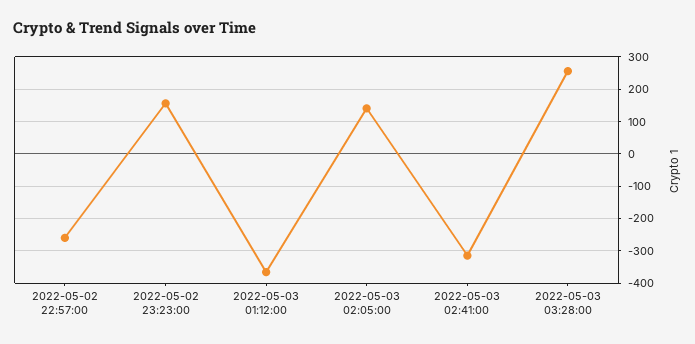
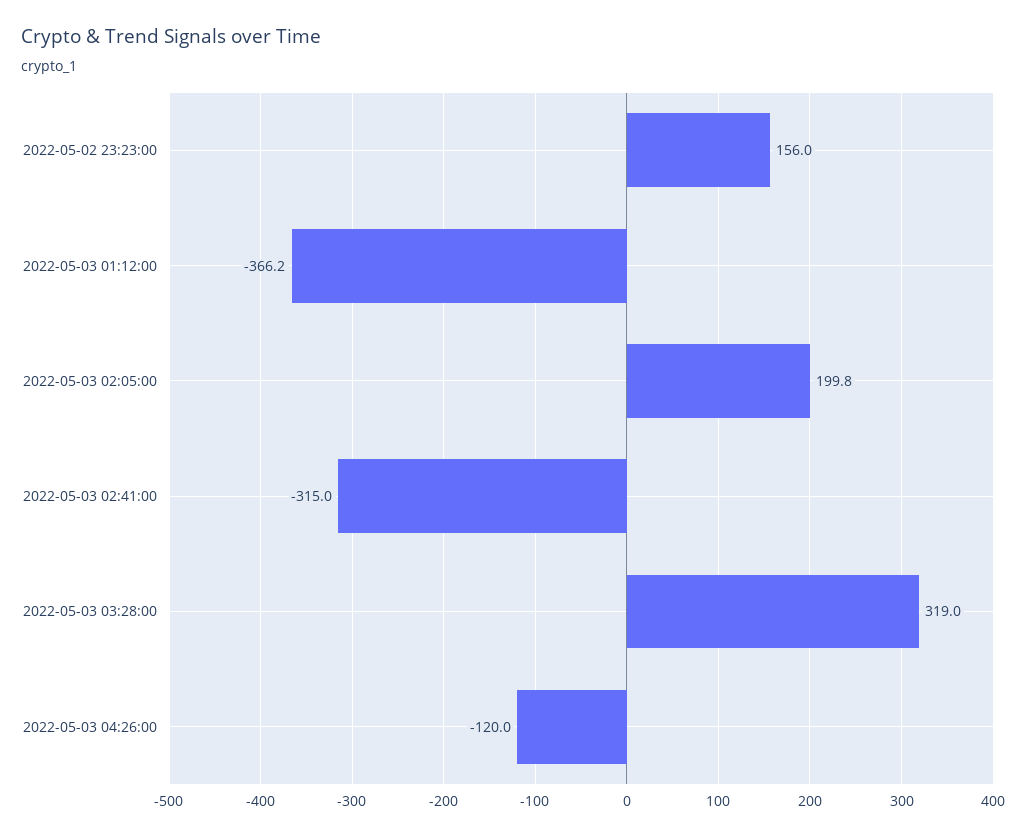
2022-05-02 22:57:00: -260 -> none
2022-05-03 02:05:00: 140 -> 199.8
2022-05-03 03:28:00: 260 -> 319
2022-05-03 04:26:00: none -> -120

